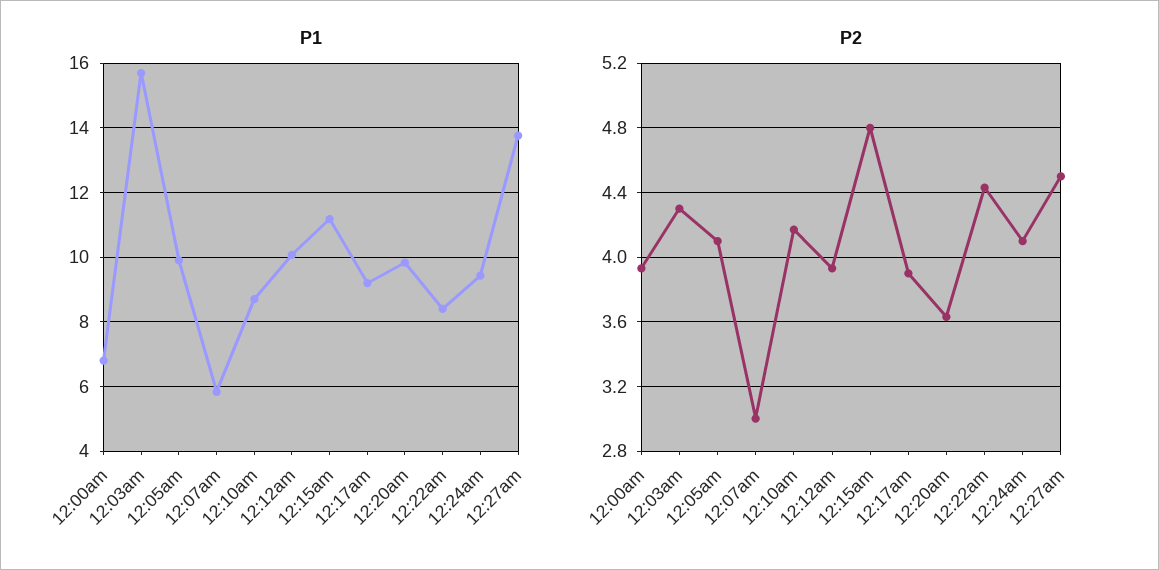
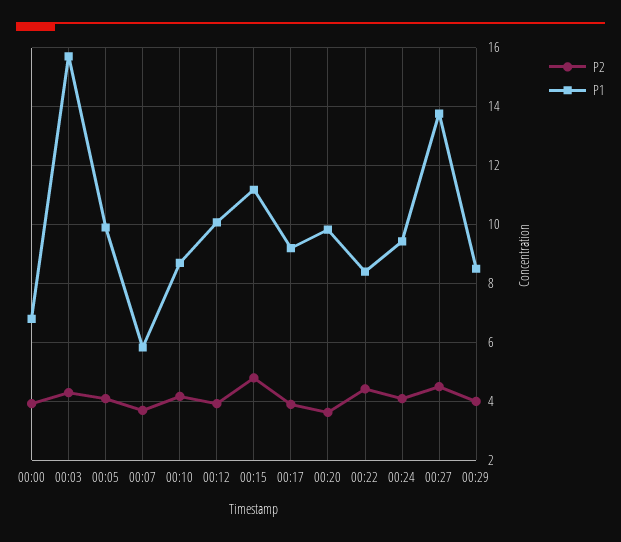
P2, 12:07am: 3 -> 3.75
P2, 00:29: none -> 4
P1, 00:29: none -> 8.5

